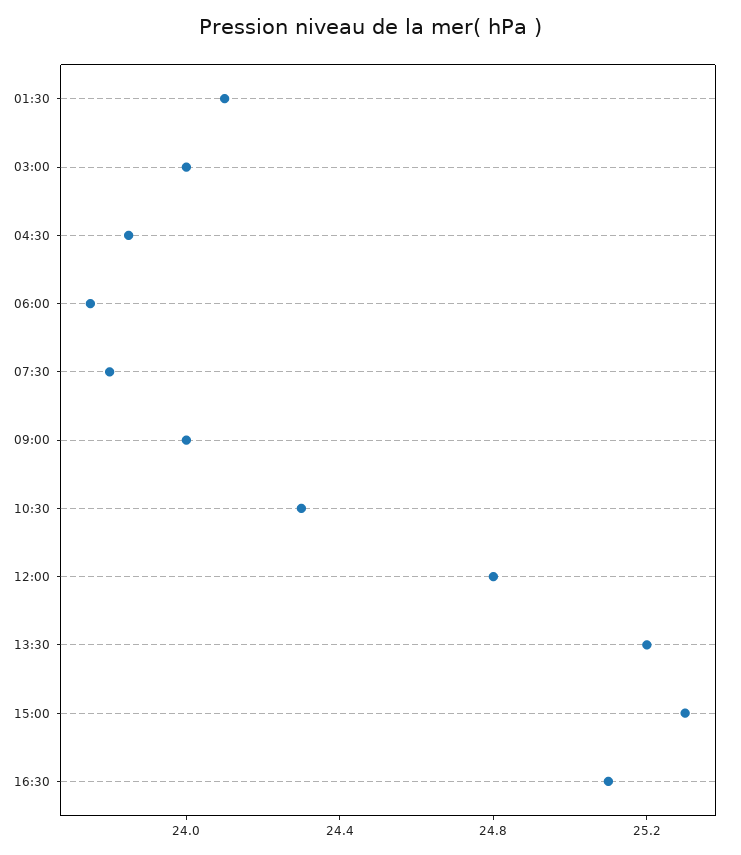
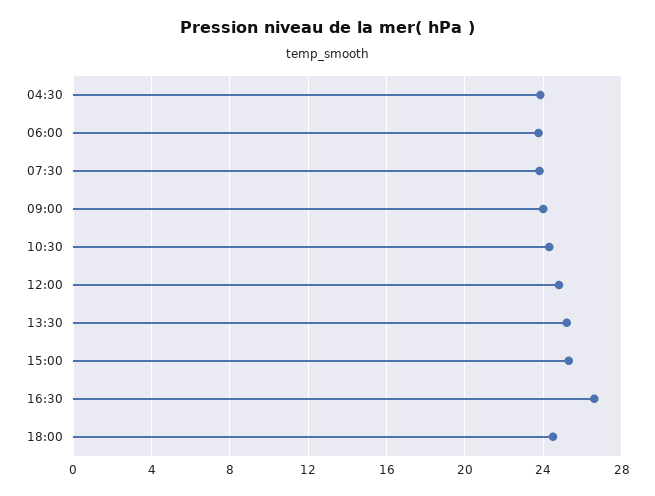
01:30: 24.1 -> none
03:00: 24 -> none
16:30: 25.1 -> 26.5
18:00: none -> 24.5

